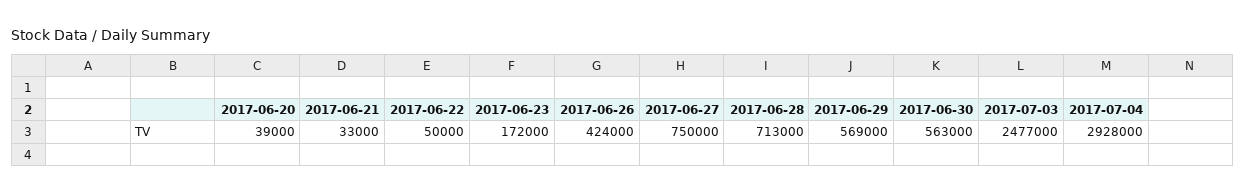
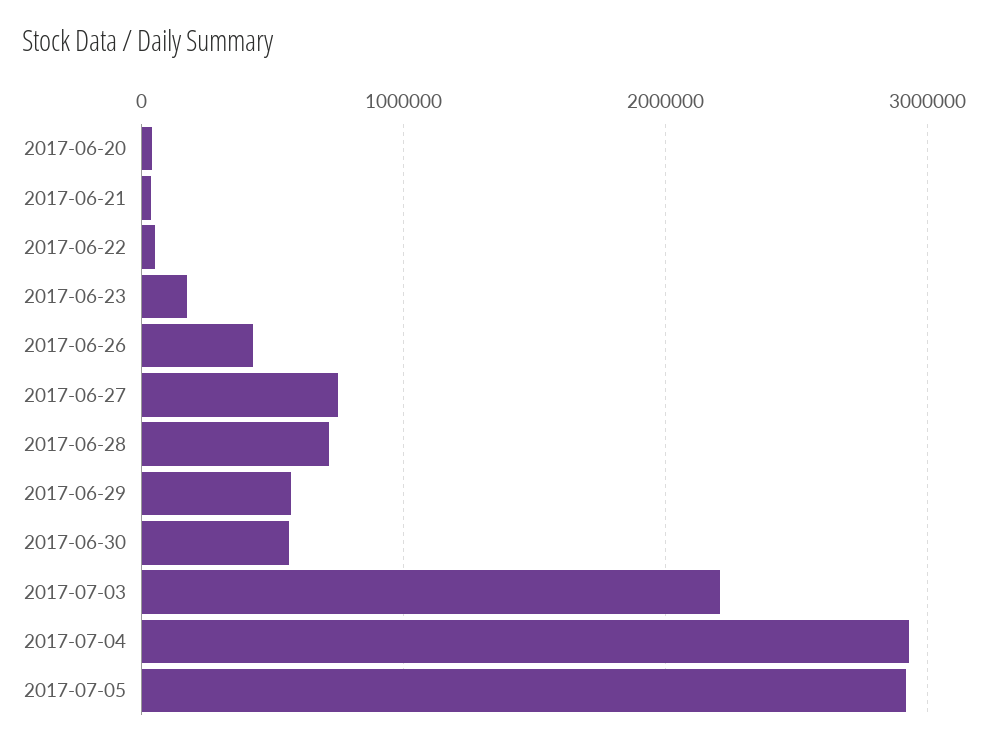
2017-07-03: 2477000 -> 2200000
2017-07-05: none -> 2900000

